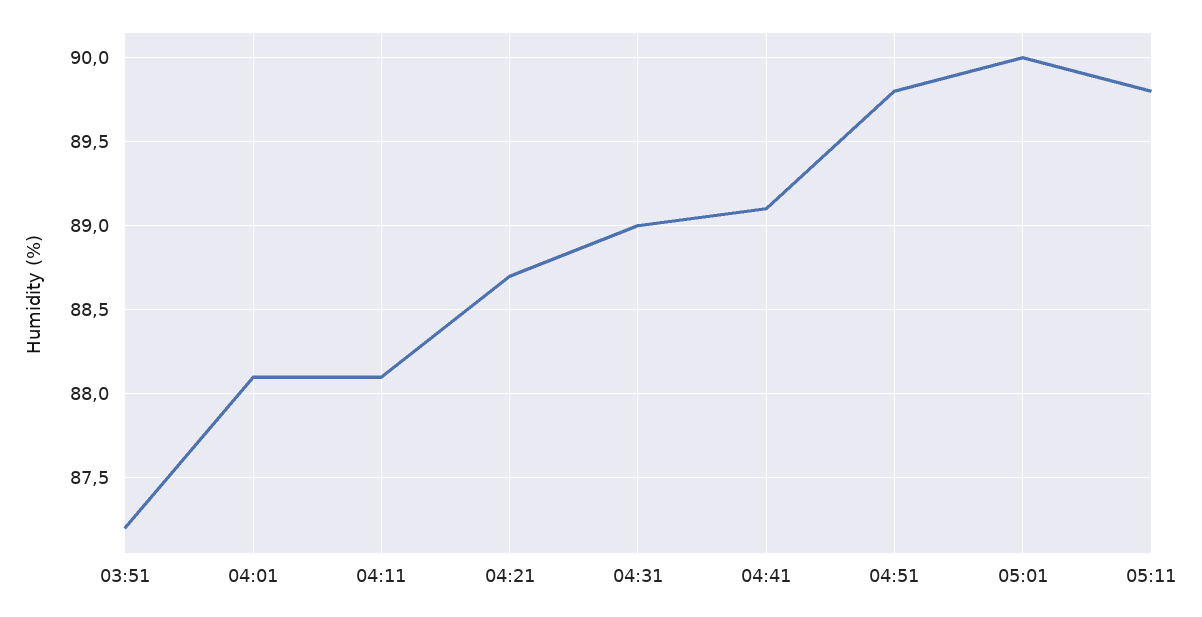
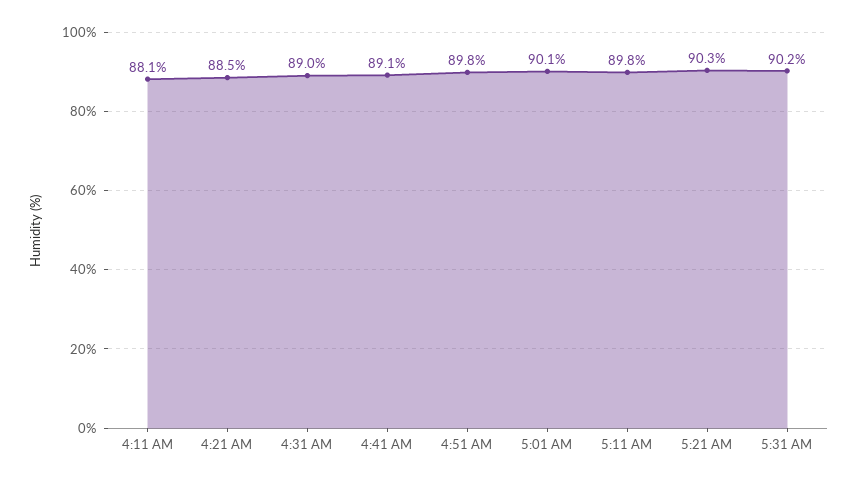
03:51: 87.2 -> none
04:01: 88.1 -> none
04:21: 88.7 -> 88.5
05:01: 90 -> 90.1
5:21 AM: none -> 90.3
5:31 AM: none -> 90.2

